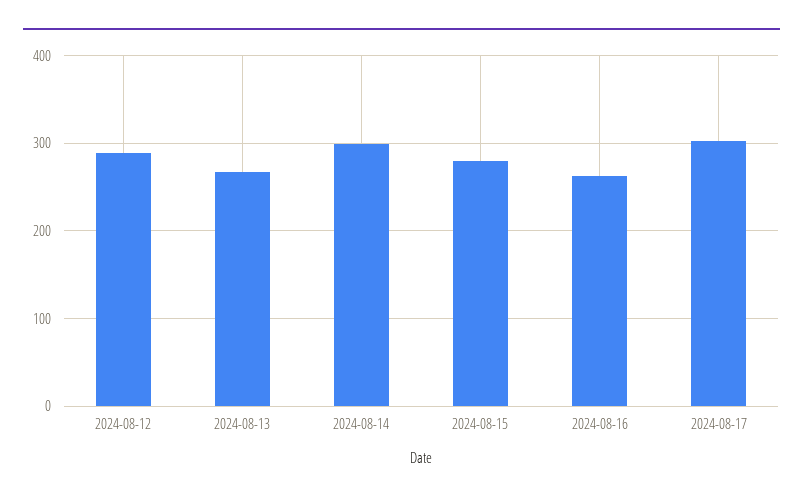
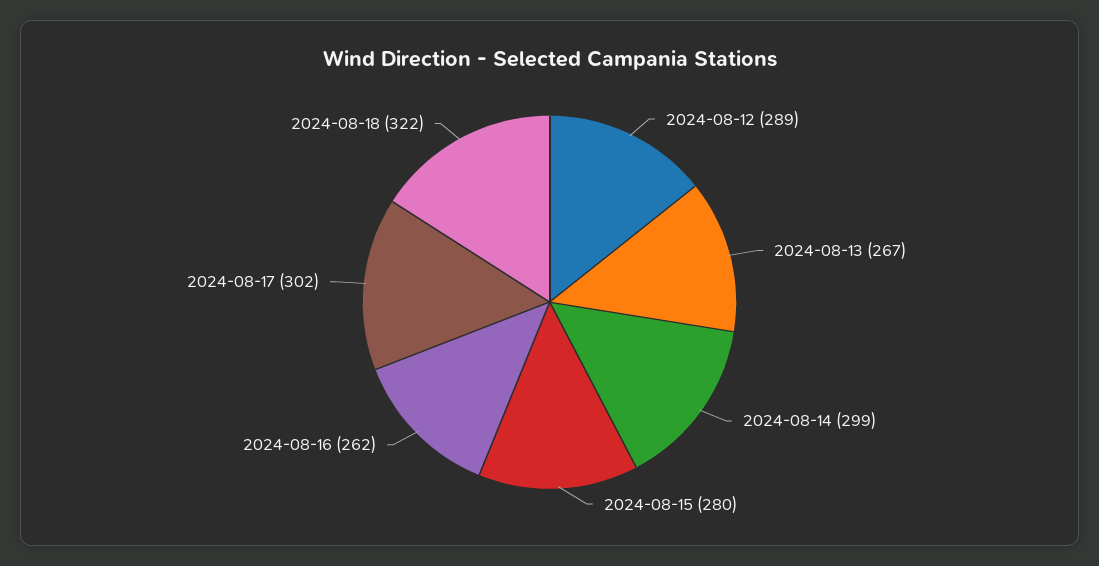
2024-08-18: none -> 322

